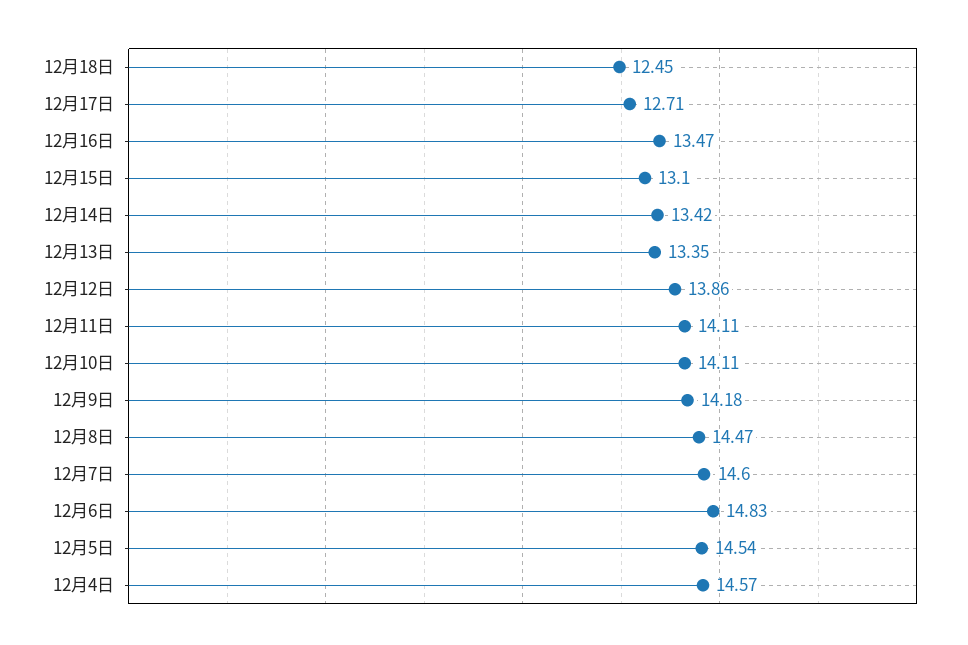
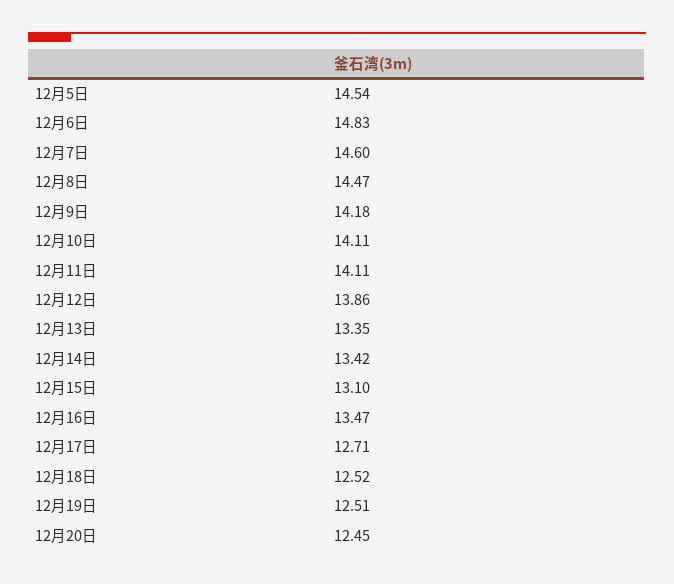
12月18日: 12.45 -> 12.52
12月4日: 14.57 -> none
12月19日: none -> 12.51
12月20日: none -> 12.45

